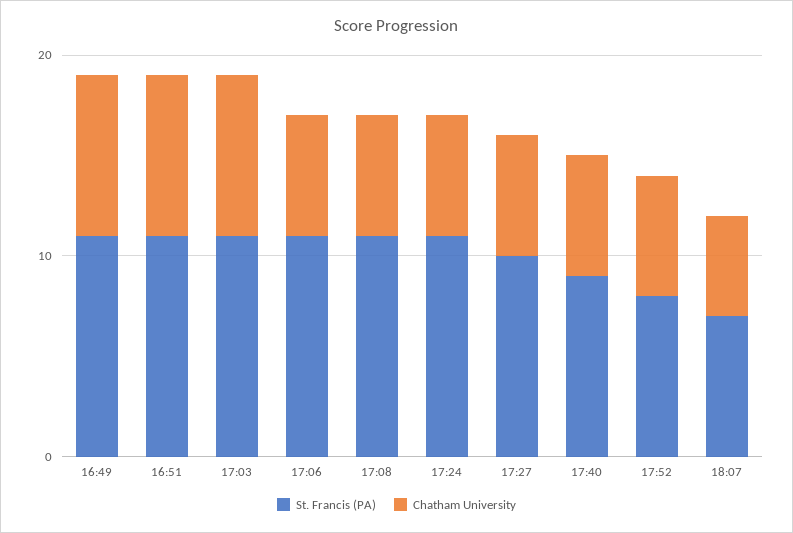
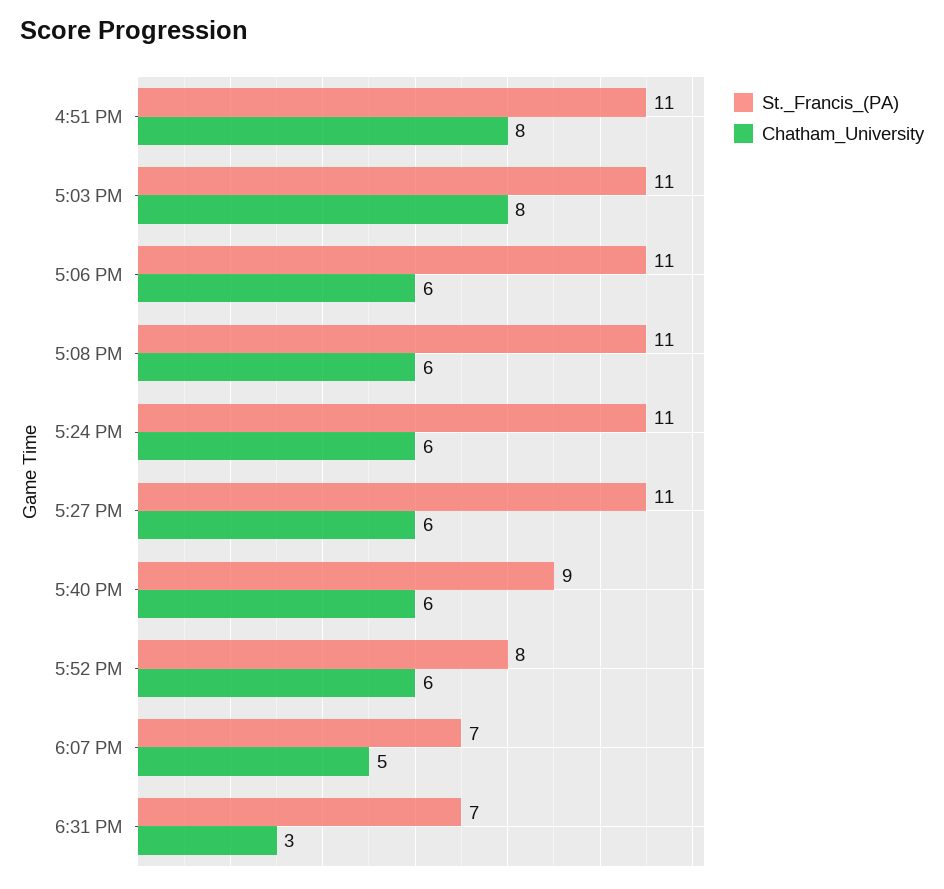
St. Francis (PA), 16:49: 11 -> none
Chatham University, 16:49: 8 -> none
St. Francis (PA), 17:27: 10 -> 11
St. Francis (PA), 6:31 PM: none -> 7
Chatham University, 6:31 PM: none -> 3

